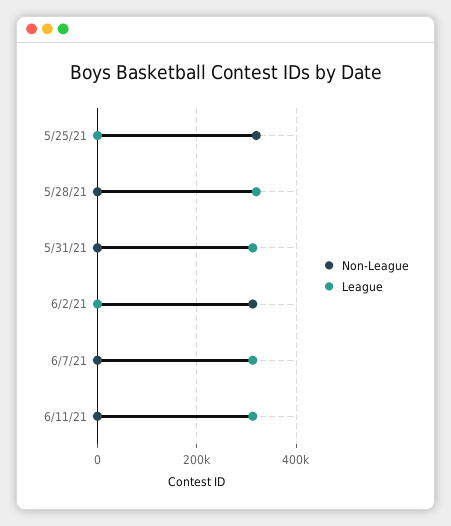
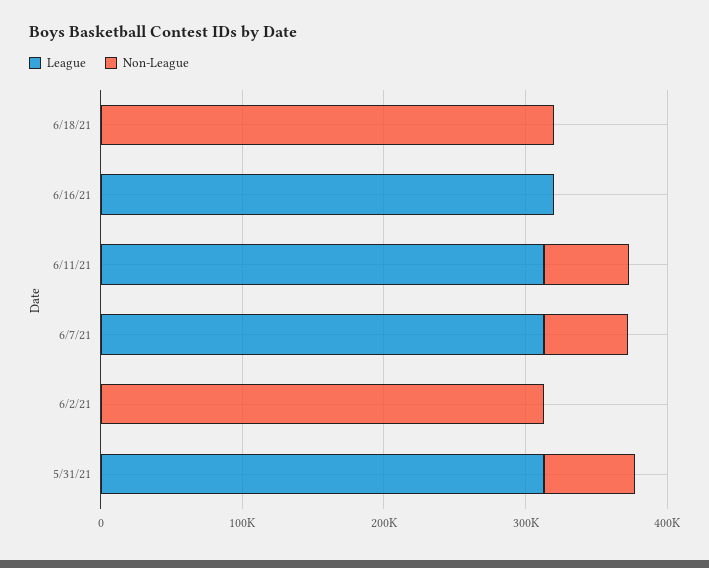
Non-League, 5/25/21: 320000 -> none
League, 5/25/21: 0 -> none
Non-League, 5/28/21: 0 -> none
League, 5/28/21: 320000 -> none
Non-League, 5/31/21: 0 -> 60000
Non-League, 6/7/21: 0 -> 60000
Non-League, 6/11/21: 0 -> 60000
League, 6/18/21: none -> 0
Non-League, 6/18/21: none -> 320000
League, 6/16/21: none -> 320000
Non-League, 6/16/21: none -> 0

